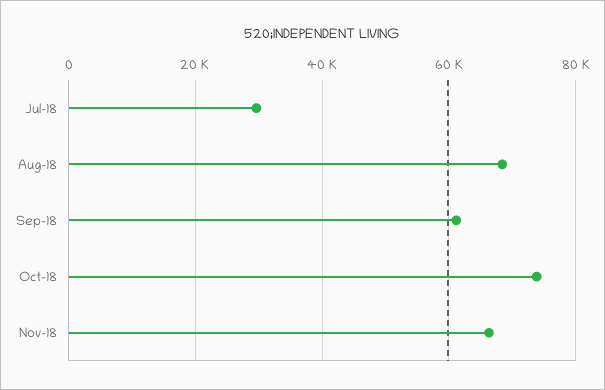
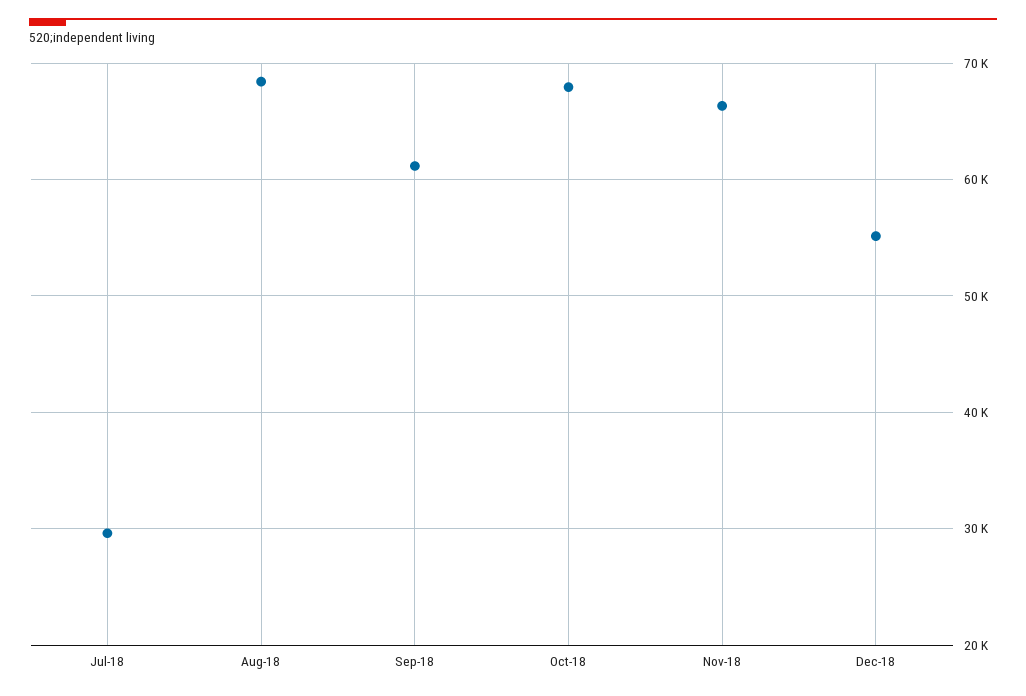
Oct-18: 74000 -> 68000
Dec-18: none -> 55000

